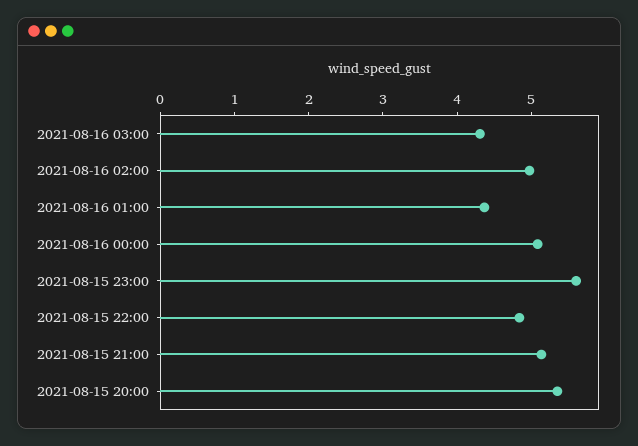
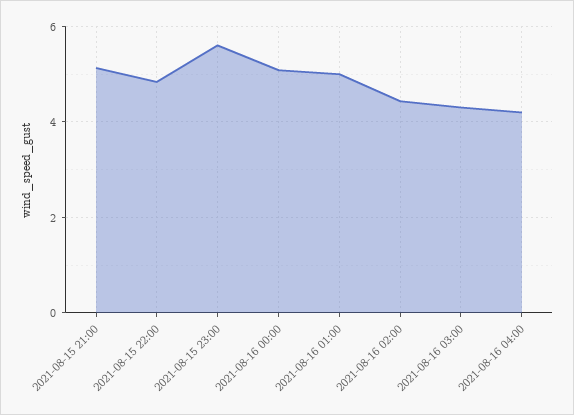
2021-08-16 02:00: 5 -> 4.4
2021-08-16 01:00: 4.4 -> 5
2021-08-15 20:00: 5.4 -> none
2021-08-16 04:00: none -> 4.2

